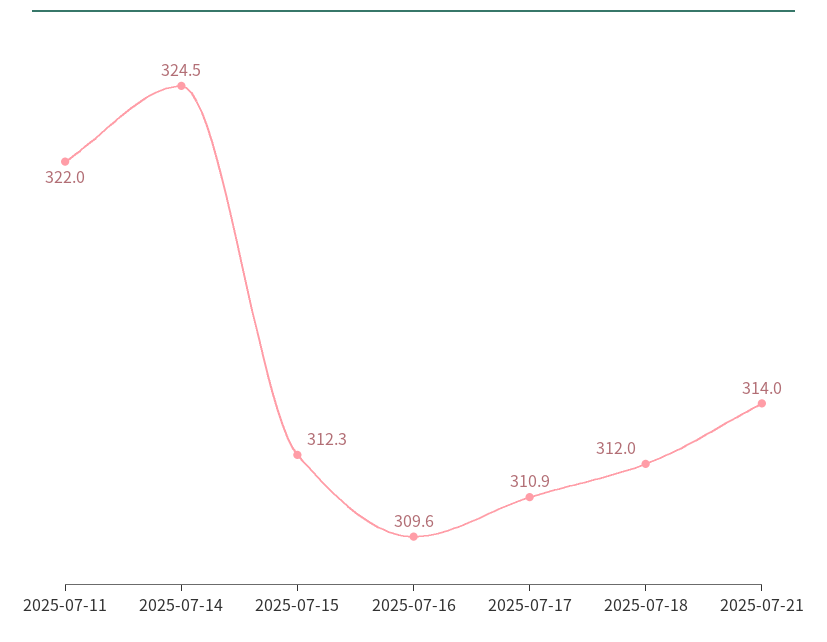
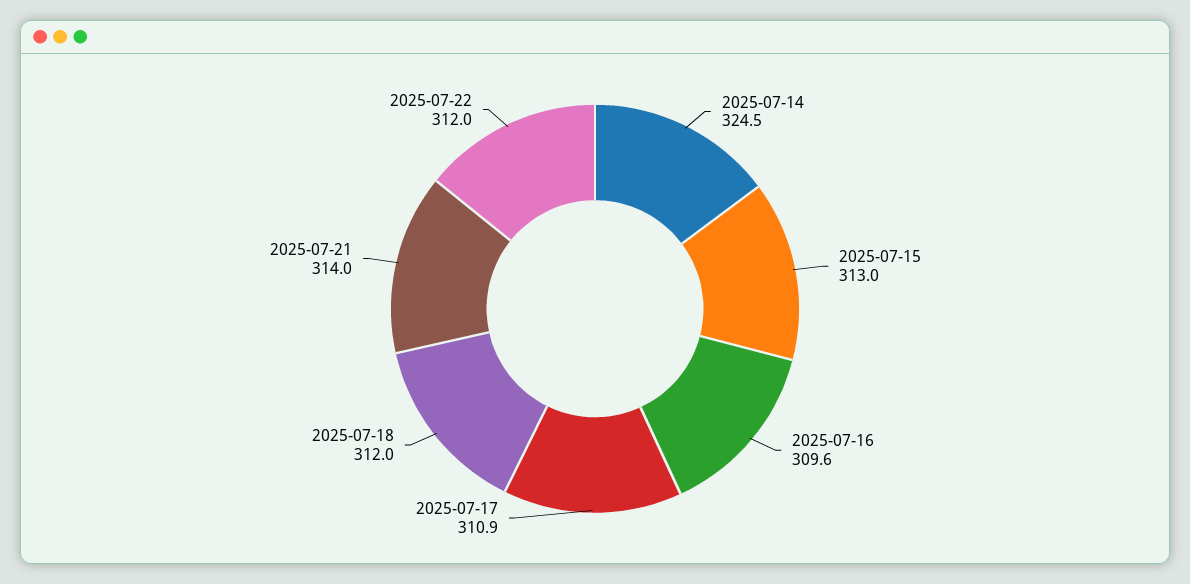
2025-07-11: 322 -> none
2025-07-15: 312.3 -> 313
2025-07-22: none -> 312

